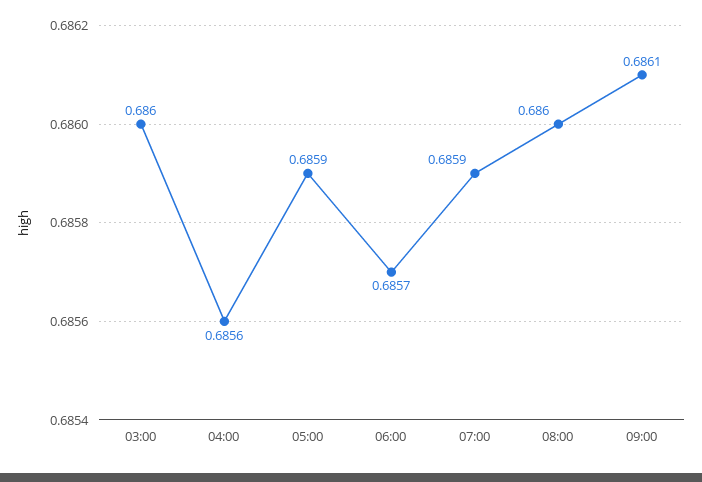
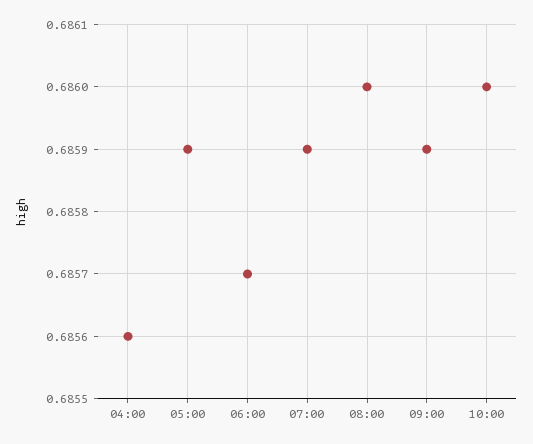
03:00: 0.686 -> none
09:00: 0.6861 -> 0.6859
10:00: none -> 0.686

